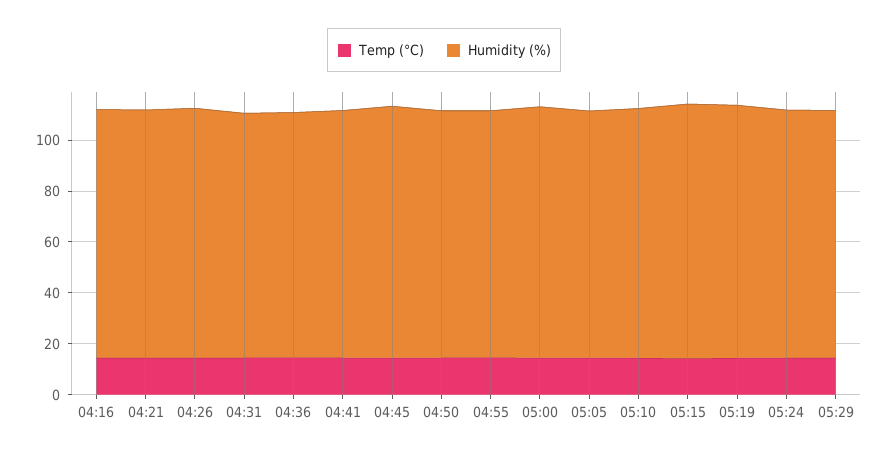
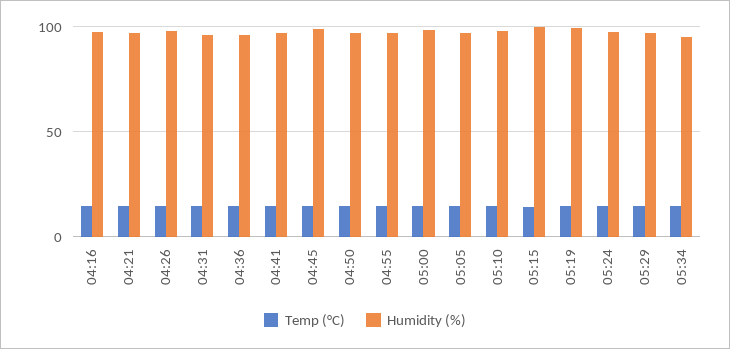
Temp (°C), 05:34: none -> 15
Humidity (%), 05:34: none -> 95

